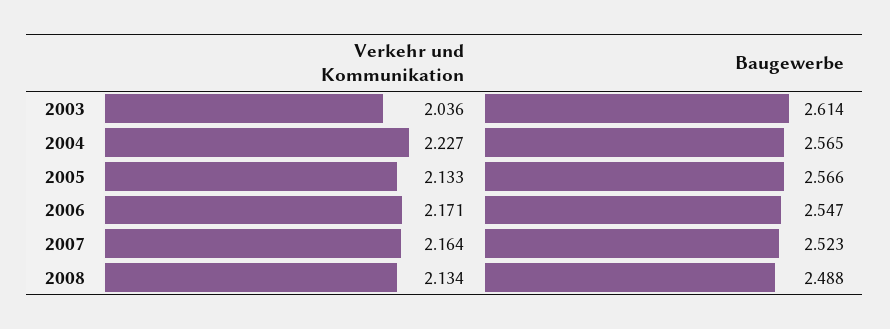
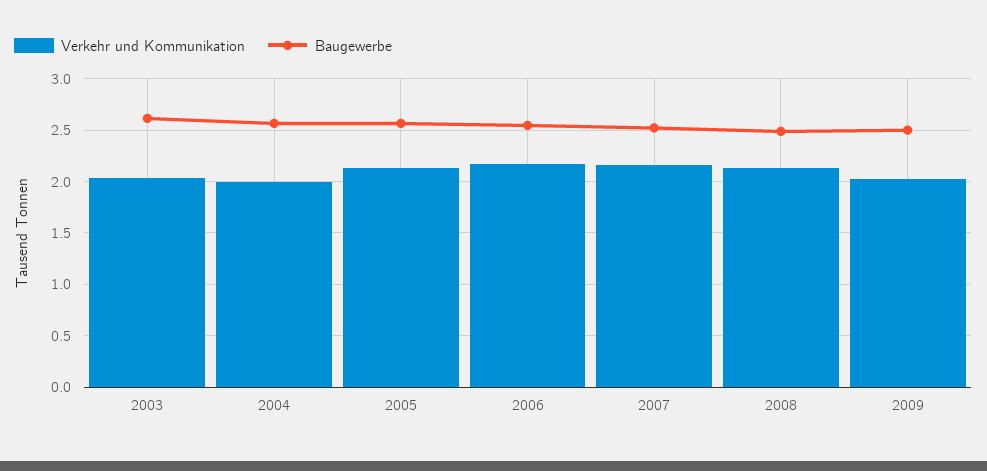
Verkehr und Kommunikation, 2004: 2.227 -> 2
Verkehr und Kommunikation, 2009: none -> 2
Baugewerbe, 2009: none -> 2.5

